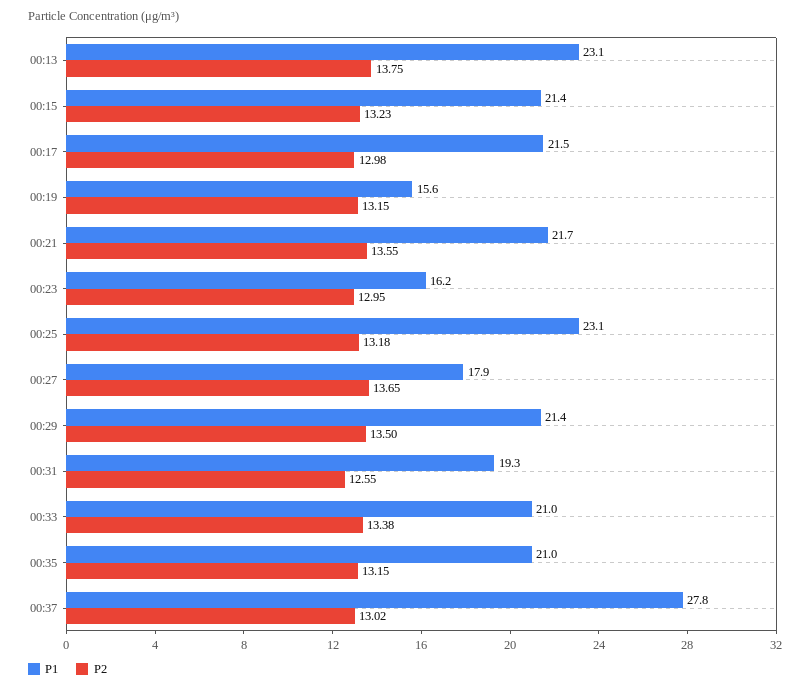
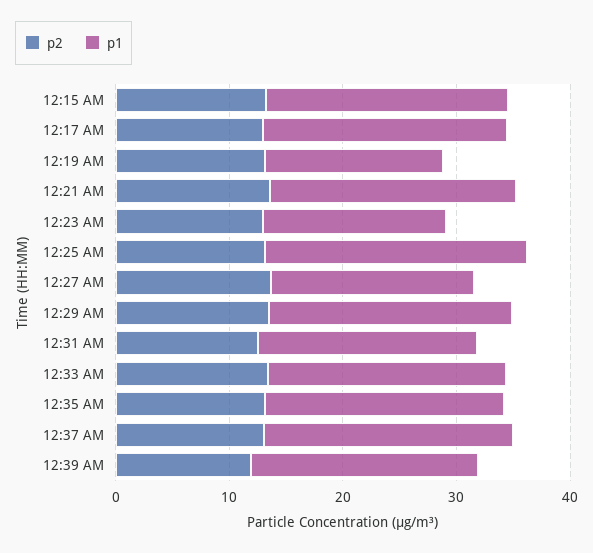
P1, 00:13: 23.1 -> none
P2, 00:13: 13.75 -> none
P1, 00:37: 27.8 -> 22
P2, 12:39 AM: none -> 12
P1, 12:39 AM: none -> 20

